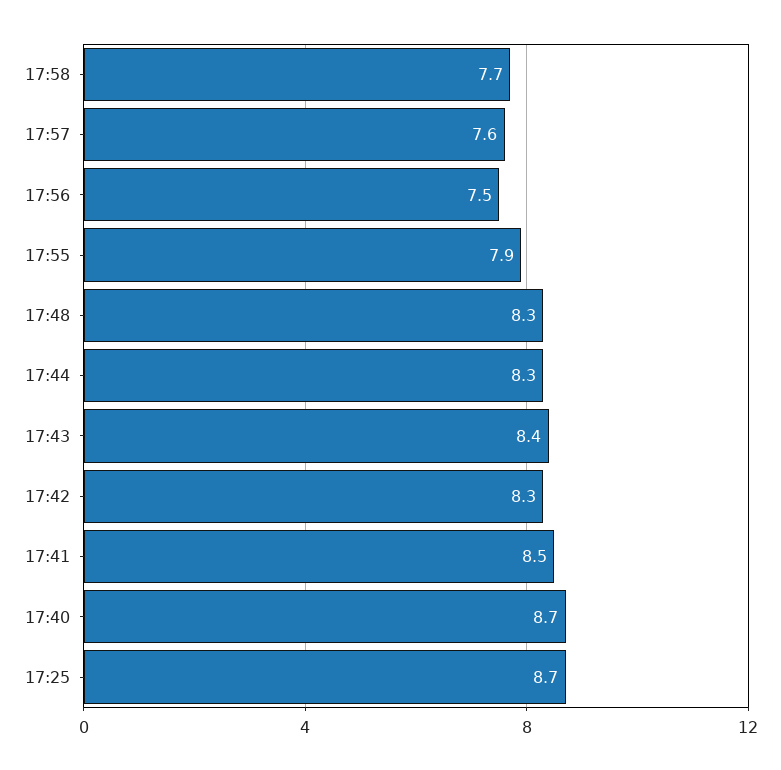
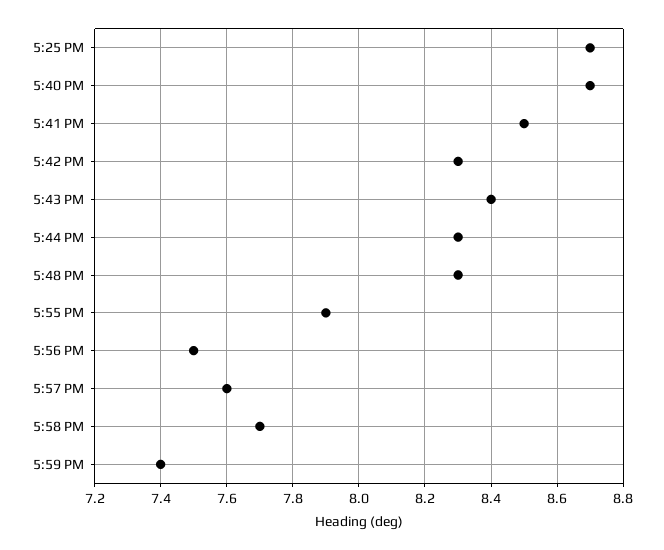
5:59 PM: none -> 7.4

